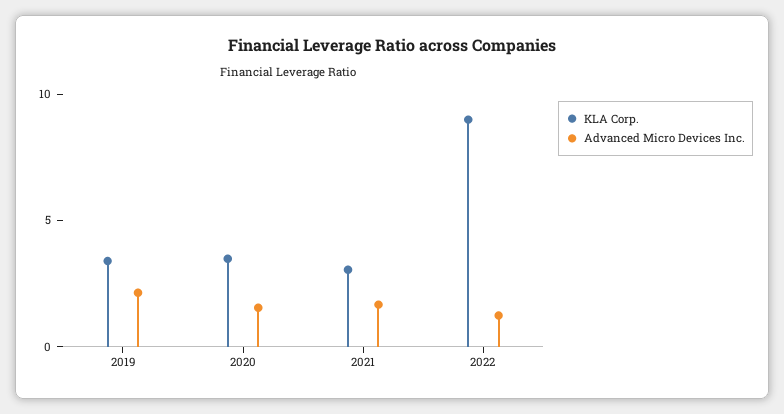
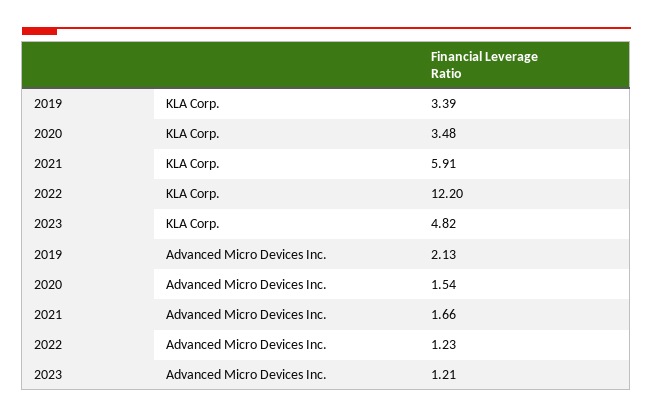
KLA Corp., 2021: 3 -> 5.91
KLA Corp., 2022: 9 -> 12.2
KLA Corp., 2023: none -> 4.82
Advanced Micro Devices Inc., 2023: none -> 1.21

